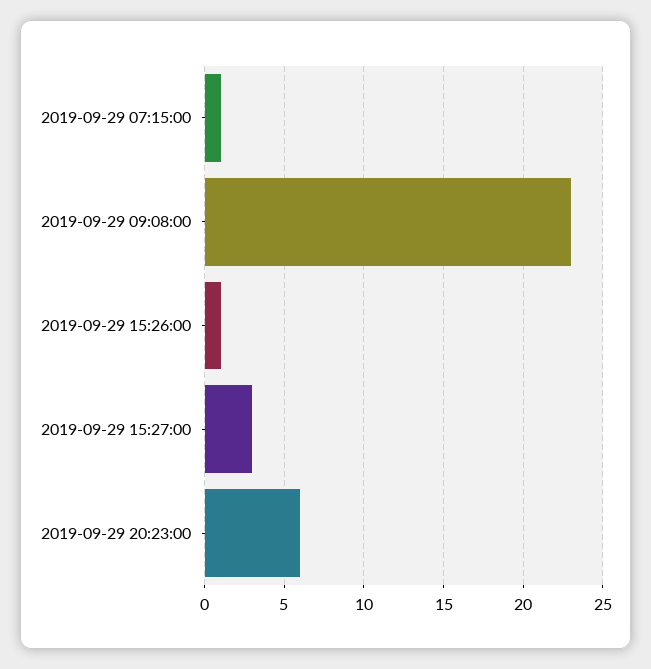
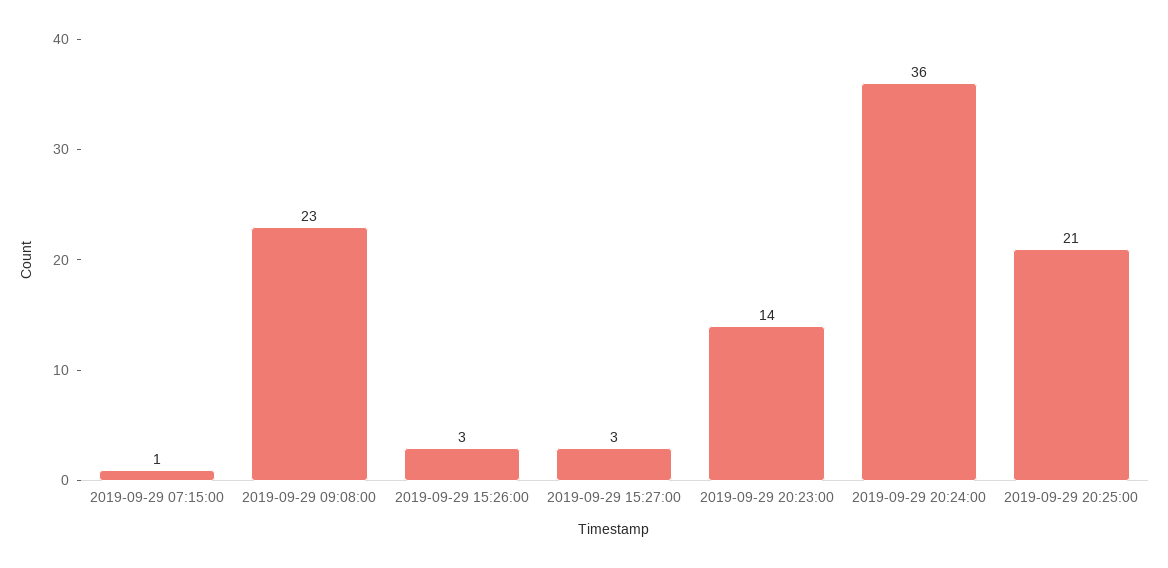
2019-09-29 15:26:00: 1 -> 3
2019-09-29 20:23:00: 6 -> 14
2019-09-29 20:24:00: none -> 36
2019-09-29 20:25:00: none -> 21

